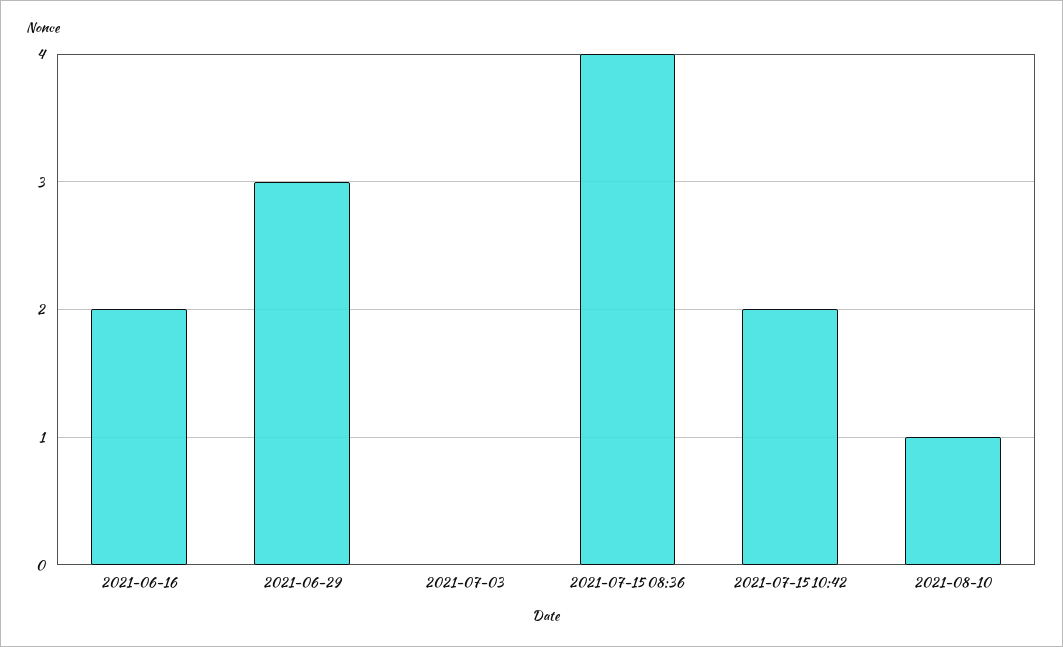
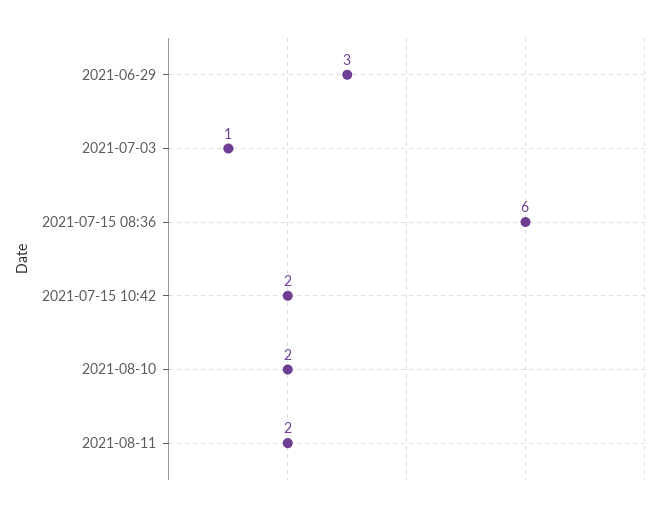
2021-06-16: 2 -> none
2021-07-03: 0 -> 1
2021-07-15 08:36: 4 -> 6
2021-08-10: 1 -> 2
2021-08-11: none -> 2

